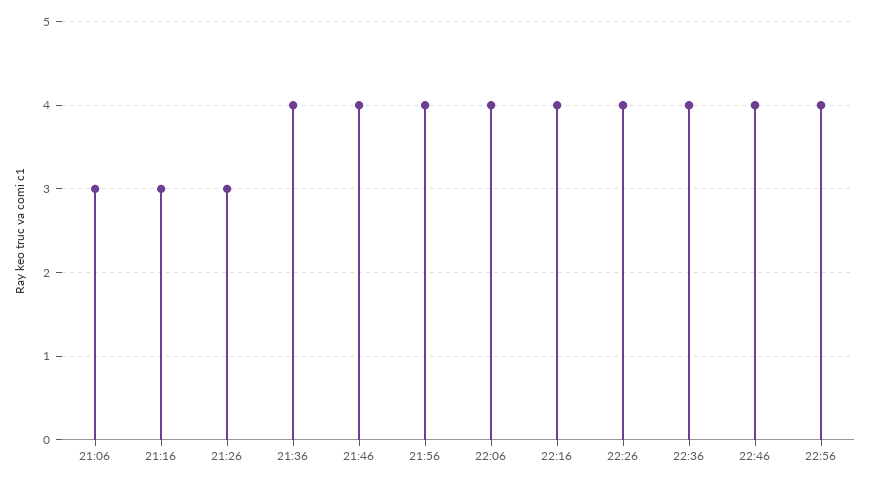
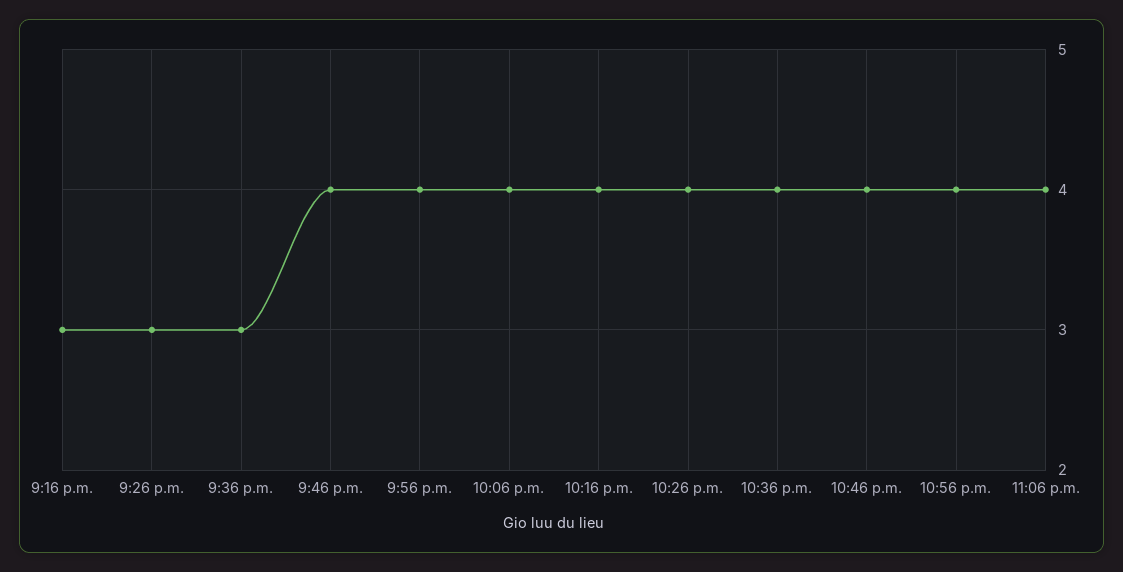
21:06: 3 -> none
21:36: 4 -> 3
11:06 p.m.: none -> 4

